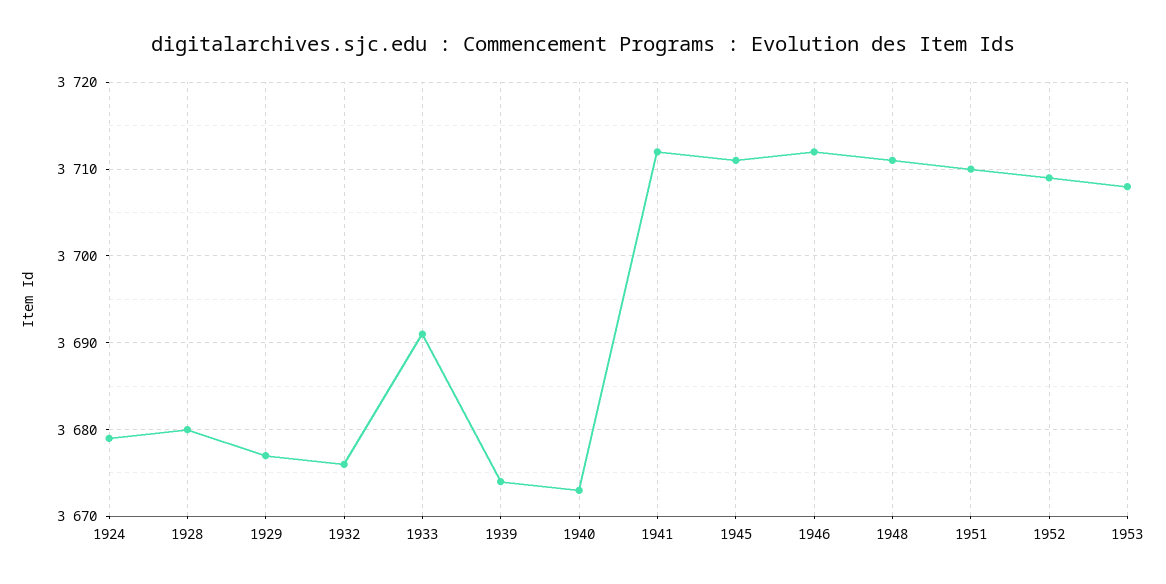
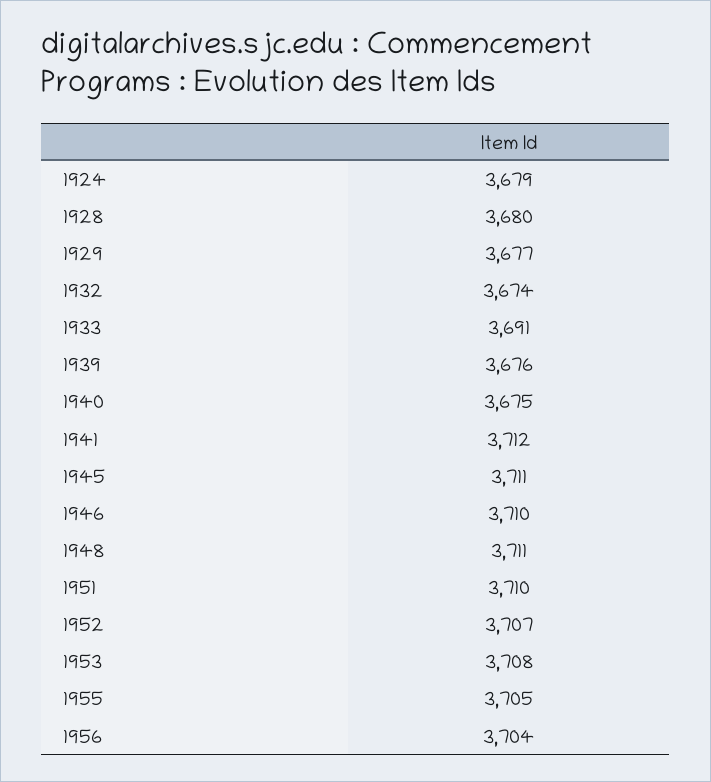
1932: 3676 -> 3674
1939: 3674 -> 3676
1940: 3673 -> 3675
1946: 3712 -> 3710
1952: 3709 -> 3707
1955: none -> 3705
1956: none -> 3704

